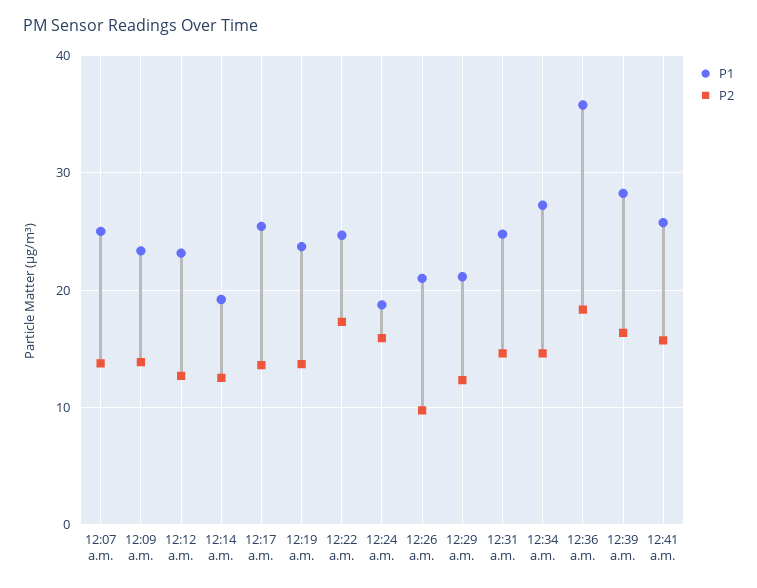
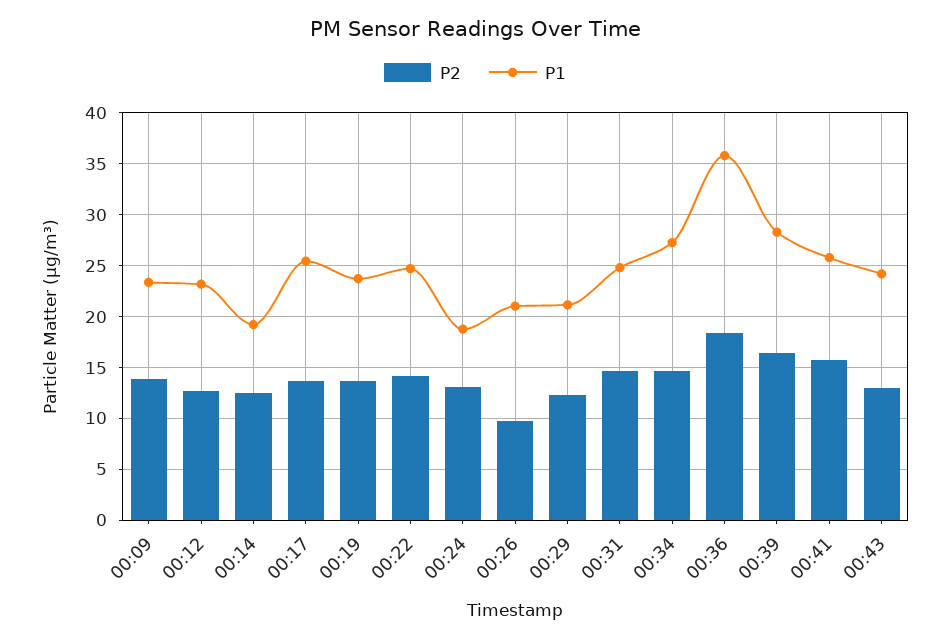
P1, 12:07 a.m.: 25 -> none
P2, 12:07 a.m.: 14 -> none
P2, 12:22 a.m.: 17 -> 14
P2, 12:24 a.m.: 16 -> 13
P2, 00:43: none -> 13
P1, 00:43: none -> 24

